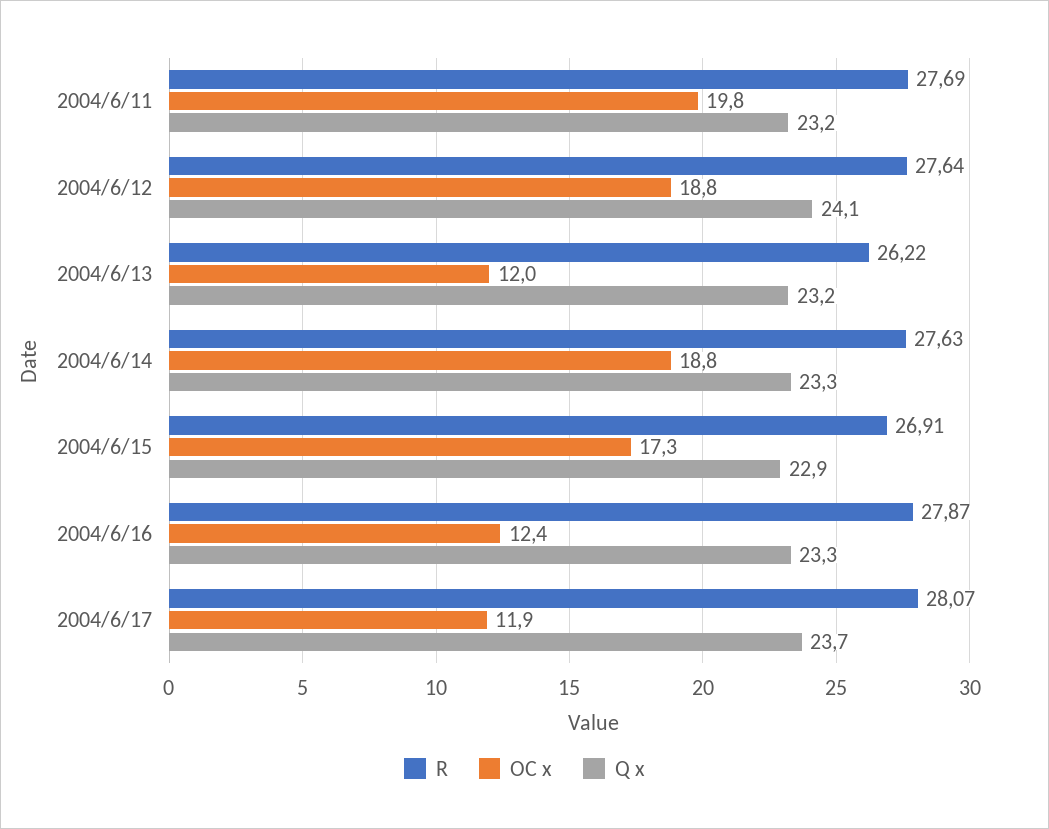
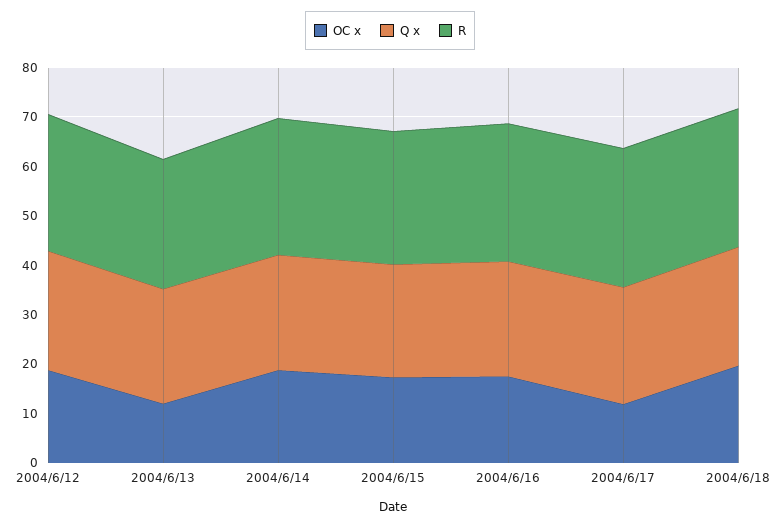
R, 2004/6/11: 27.69 -> none
OC x, 2004/6/11: 19.8 -> none
Q x, 2004/6/11: 23.2 -> none
OC x, 2004/6/16: 12.4 -> 18
OC x, 2004/6/18: none -> 20
Q x, 2004/6/18: none -> 24
R, 2004/6/18: none -> 28

